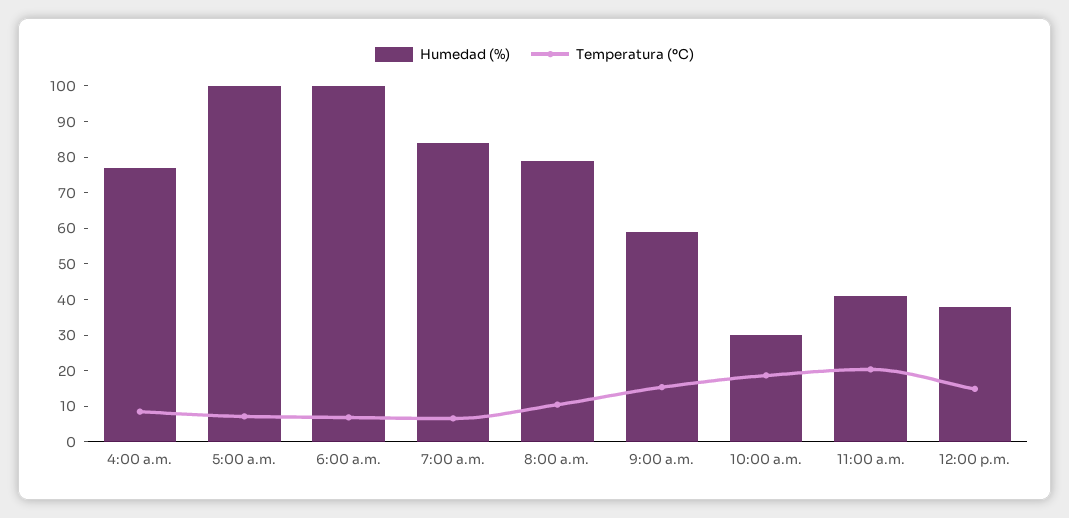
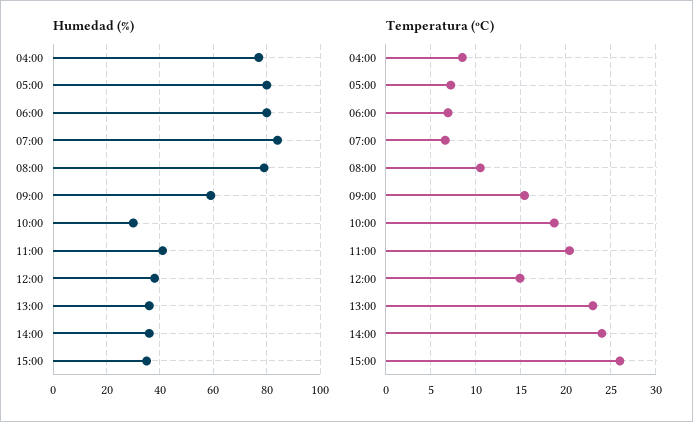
Humedad (%), 5:00 a.m.: 100 -> 80
Humedad (%), 6:00 a.m.: 100 -> 80
Humedad (%), 13:00: none -> 35
Humedad (%), 14:00: none -> 35
Humedad (%), 15:00: none -> 35
Temperatura (ºC), 13:00: none -> 23
Temperatura (ºC), 14:00: none -> 24
Temperatura (ºC), 15:00: none -> 26

